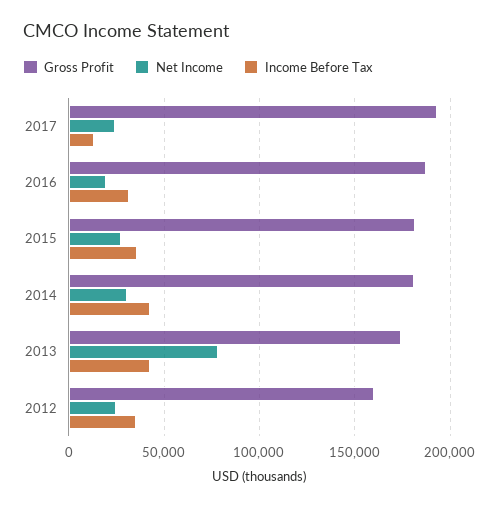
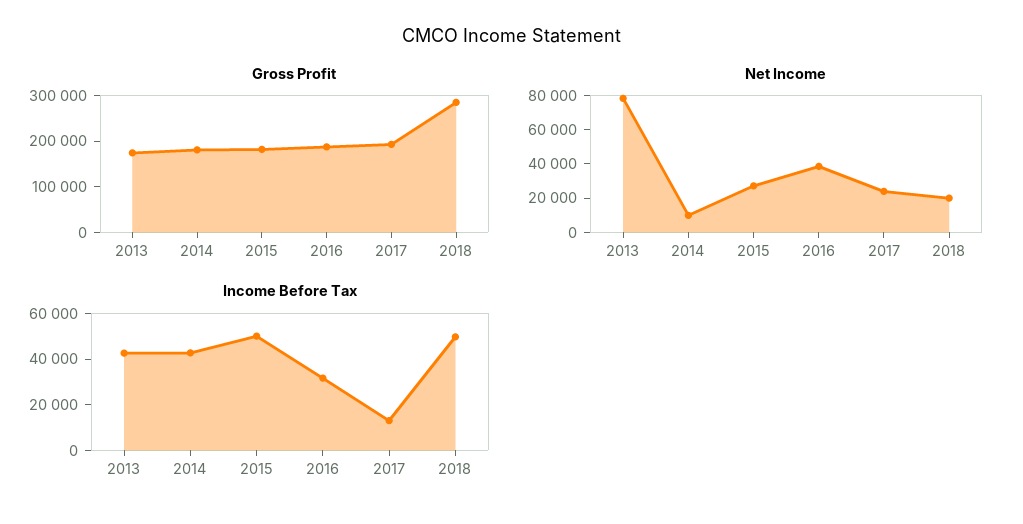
Net Income, 2016: 20000 -> 40000
Income Before Tax, 2015: 35000 -> 50000
Net Income, 2014: 30000 -> 10000
Gross Profit, 2012: 160000 -> none
Net Income, 2012: 25000 -> none
Income Before Tax, 2012: 35000 -> none
Gross Profit, 2018: none -> 280000
Net Income, 2018: none -> 20000
Income Before Tax, 2018: none -> 50000

